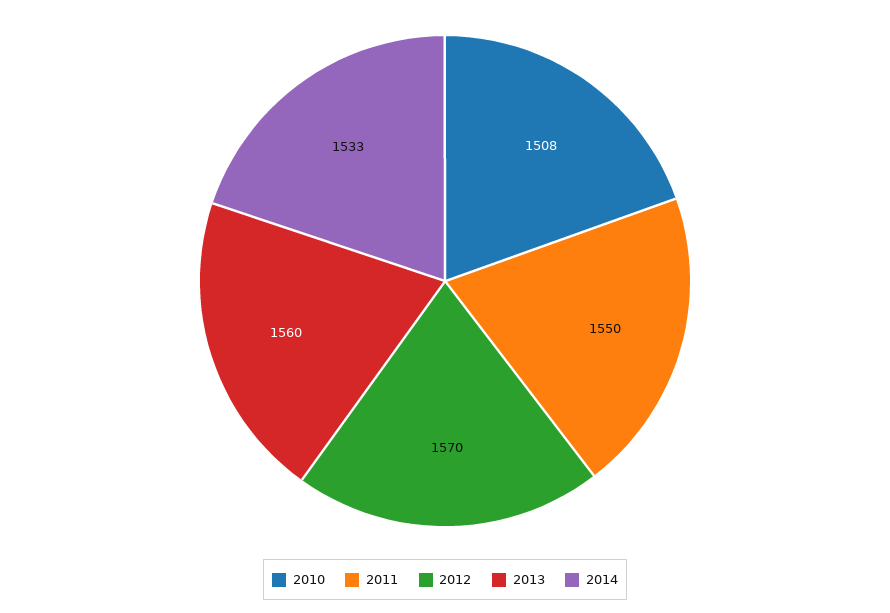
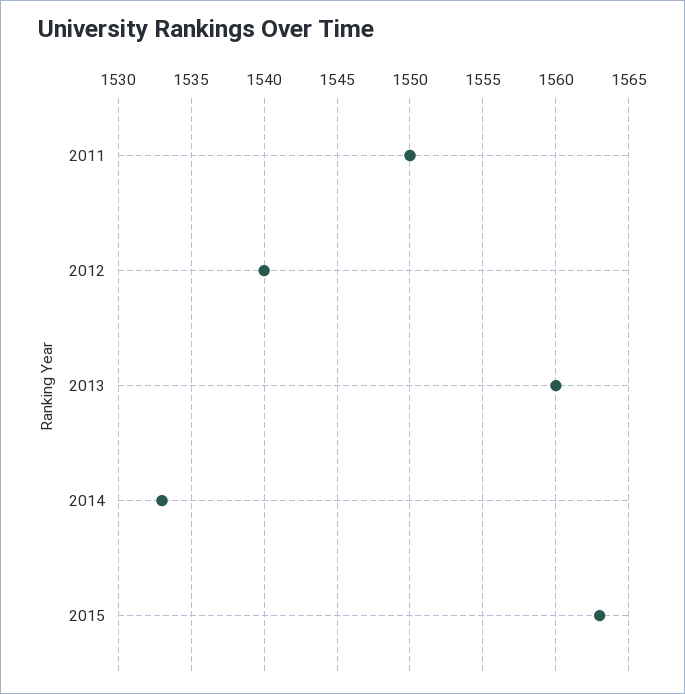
2010: 1508 -> none
2012: 1570 -> 1540
2015: none -> 1563

